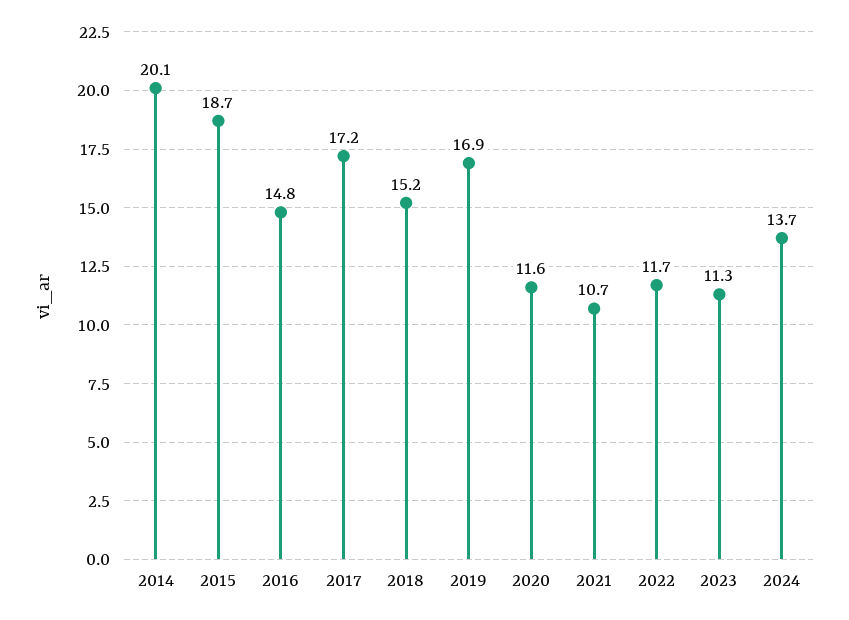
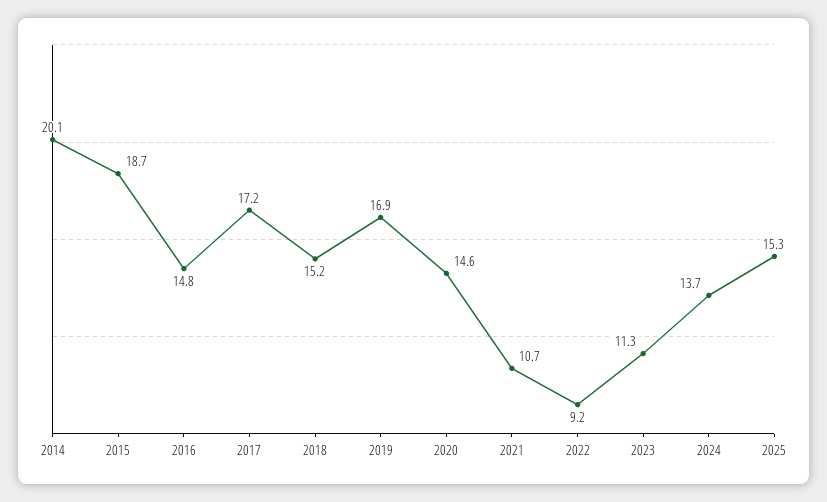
2020: 11.6 -> 14.6
2022: 11.7 -> 9.2
2025: none -> 15.3

